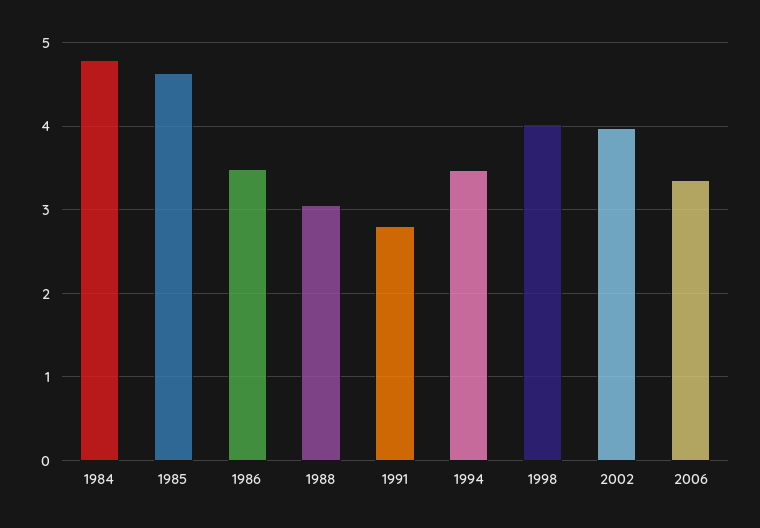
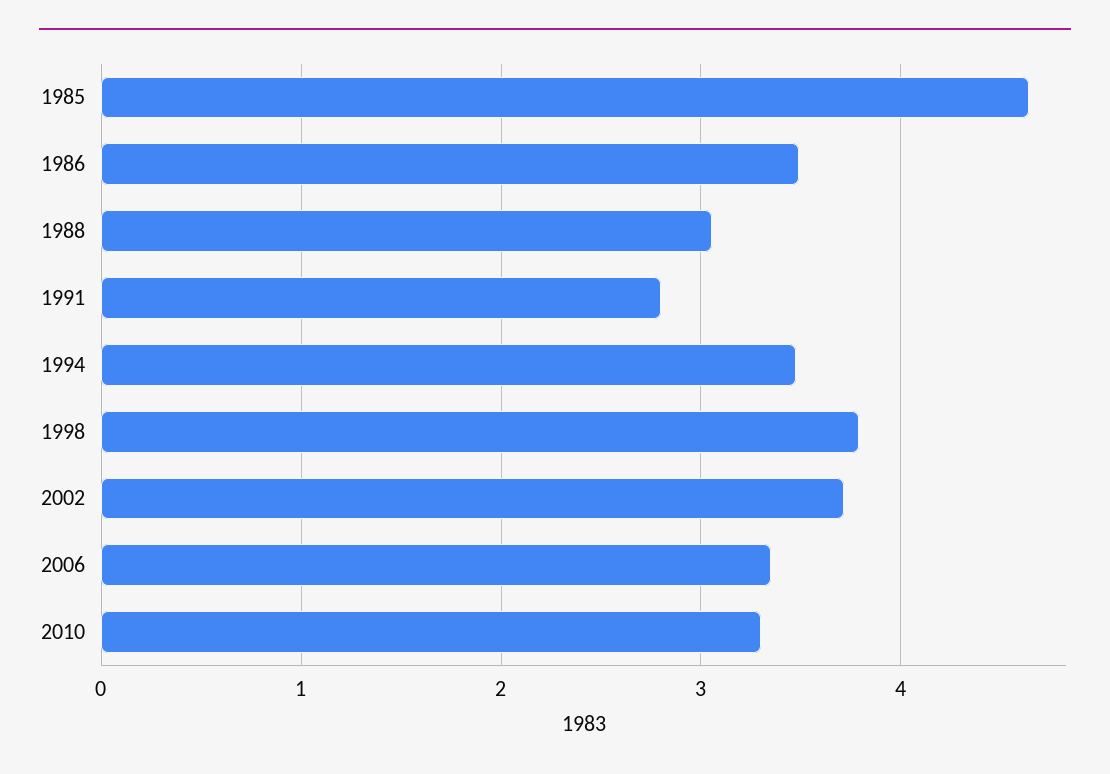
1984: 4.8 -> none
1998: 4 -> 3.8
2002: 4 -> 3.7
2010: none -> 3.3

